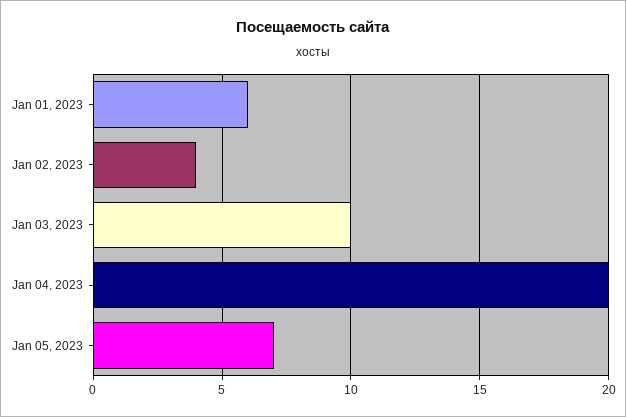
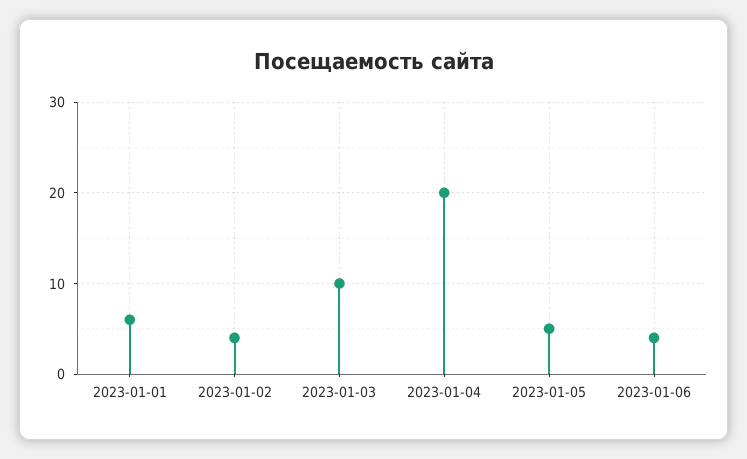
Jan 05, 2023: 7 -> 5
2023-01-06: none -> 4

